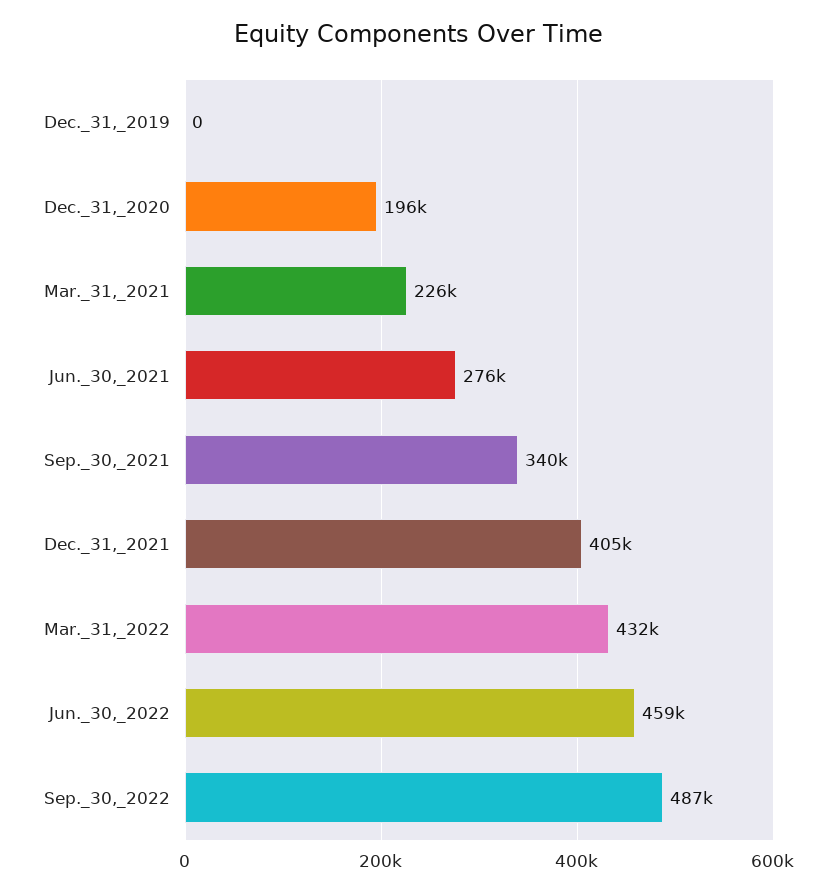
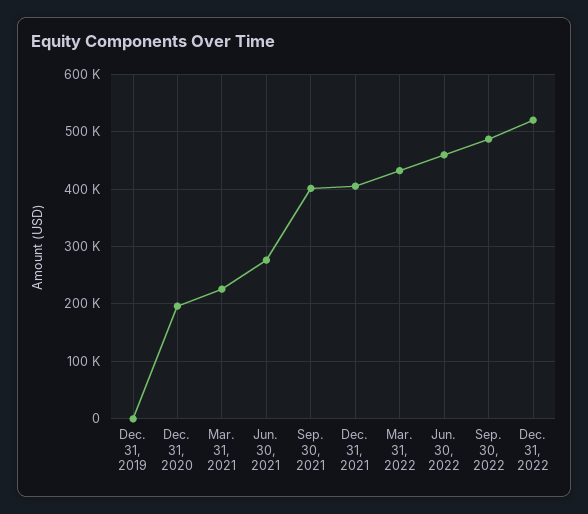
Sep._30,_2021: 340000 -> 400000
Dec. 31, 2022: none -> 520000

